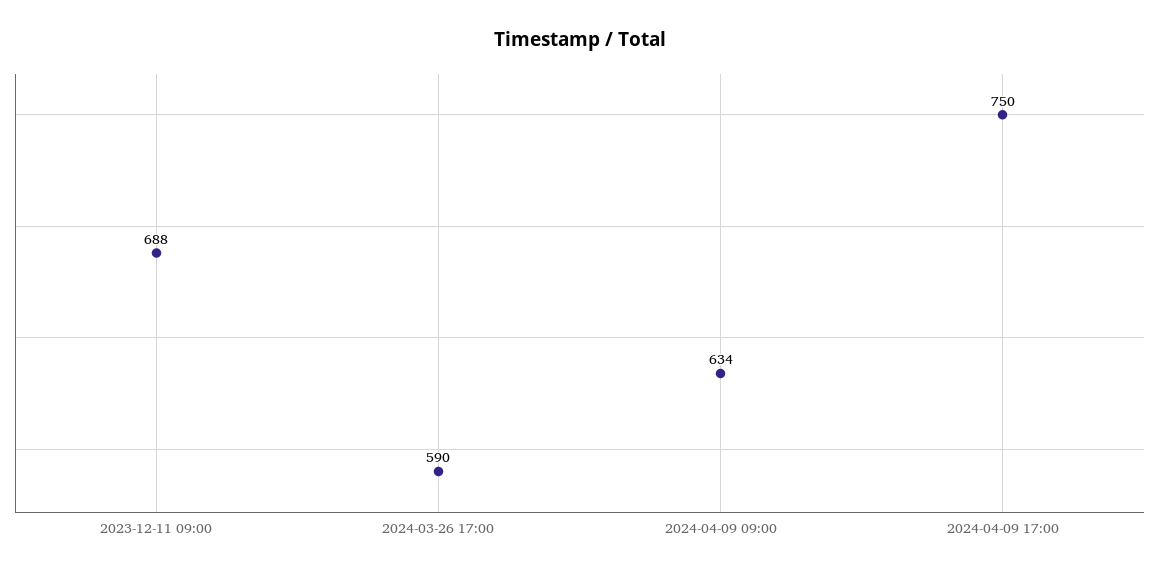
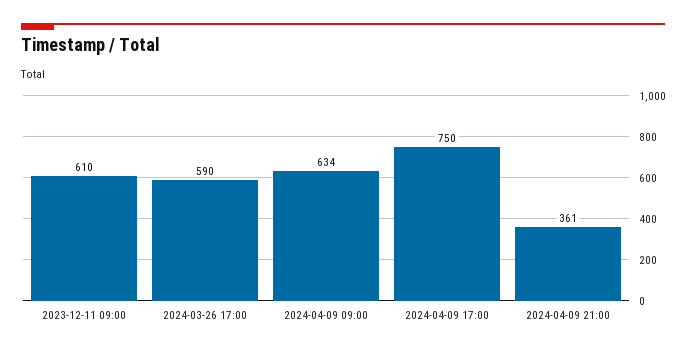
2023-12-11 09:00: 688 -> 610
2024-04-09 21:00: none -> 361

